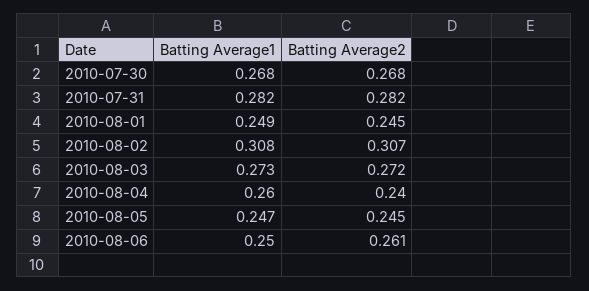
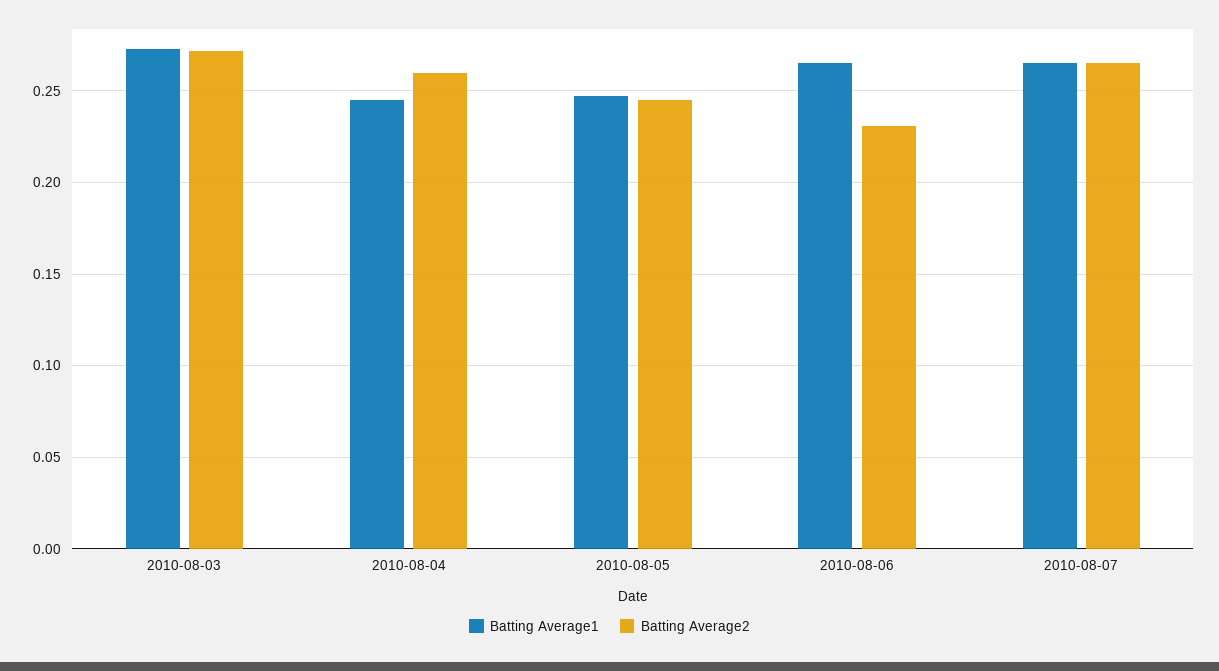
Batting Average1, 2010-07-30: 0.268 -> none
Batting Average2, 2010-07-30: 0.268 -> none
Batting Average1, 2010-07-31: 0.282 -> none
Batting Average2, 2010-07-31: 0.282 -> none
Batting Average1, 2010-08-01: 0.249 -> none
Batting Average2, 2010-08-01: 0.245 -> none
Batting Average1, 2010-08-02: 0.308 -> none
Batting Average2, 2010-08-02: 0.307 -> none
Batting Average1, 2010-08-04: 0.26 -> 0.245
Batting Average2, 2010-08-04: 0.24 -> 0.26
Batting Average1, 2010-08-06: 0.25 -> 0.265
Batting Average2, 2010-08-06: 0.261 -> 0.23
Batting Average1, 2010-08-07: none -> 0.265
Batting Average2, 2010-08-07: none -> 0.265

